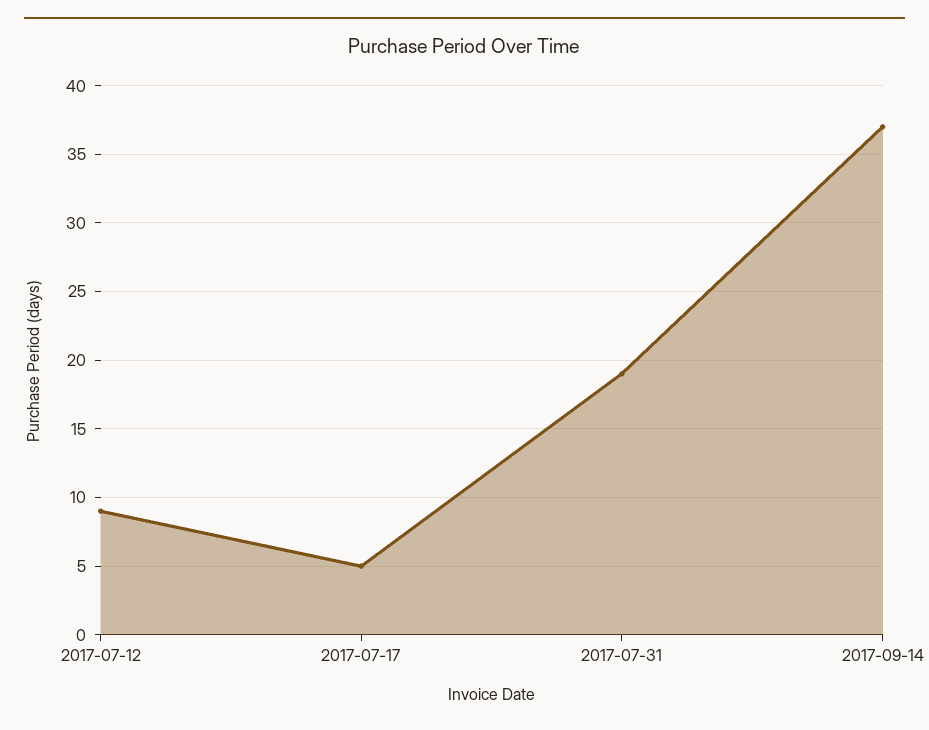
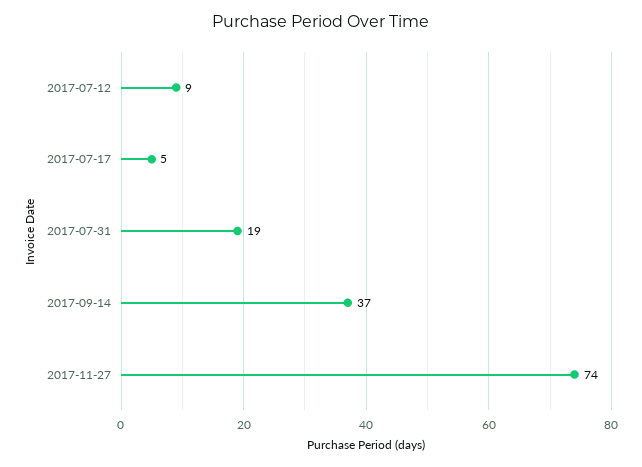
2017-11-27: none -> 74

